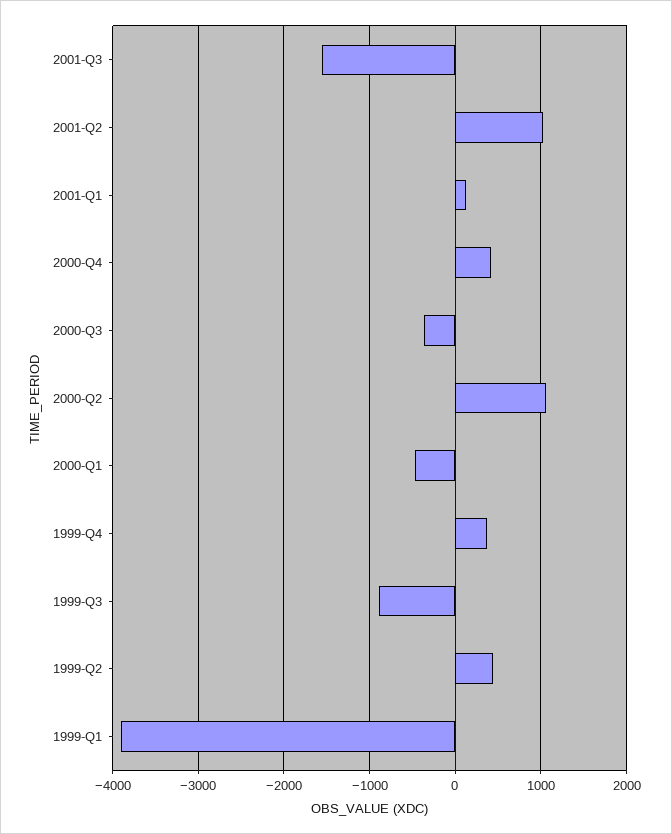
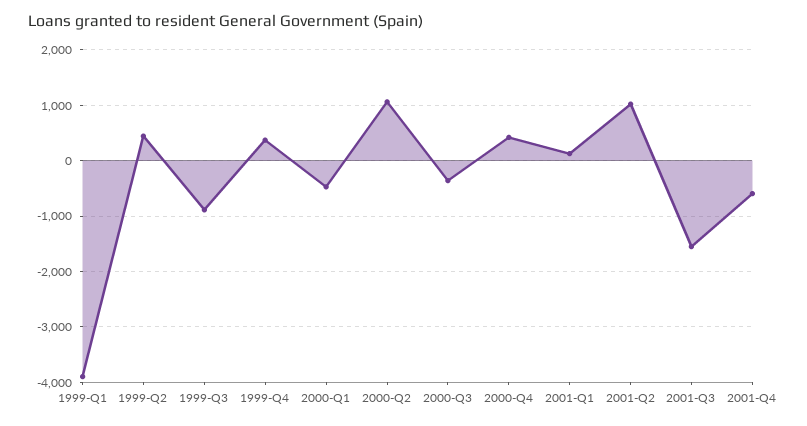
2001-Q4: none -> -600

